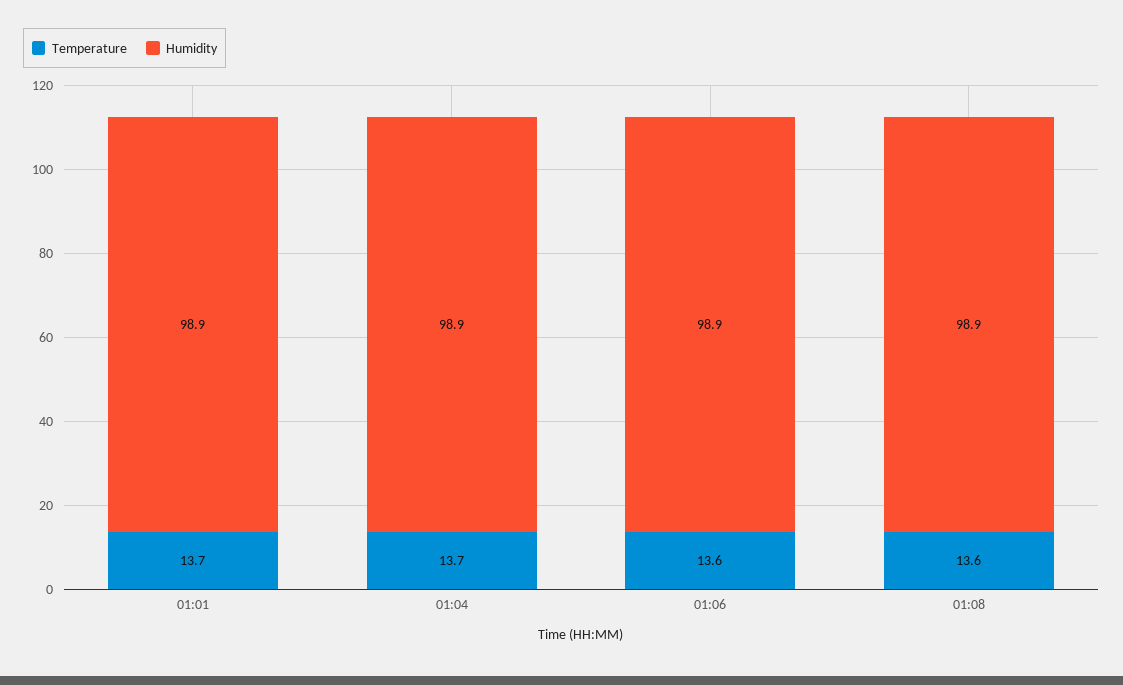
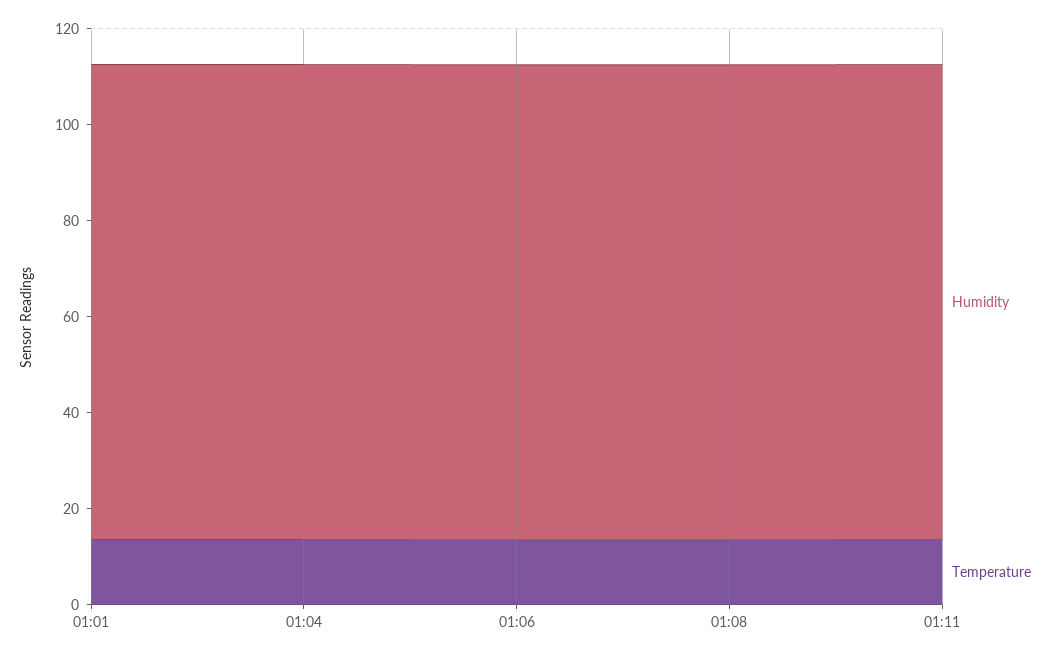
Humidity, 01:11: none -> 100
Temperature, 01:11: none -> 15

